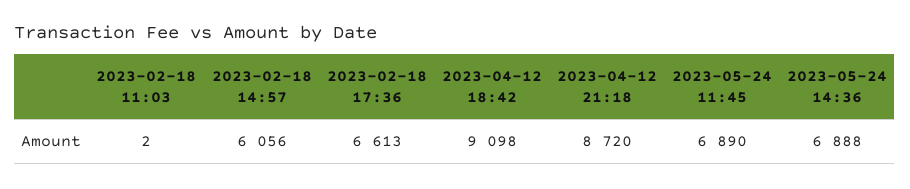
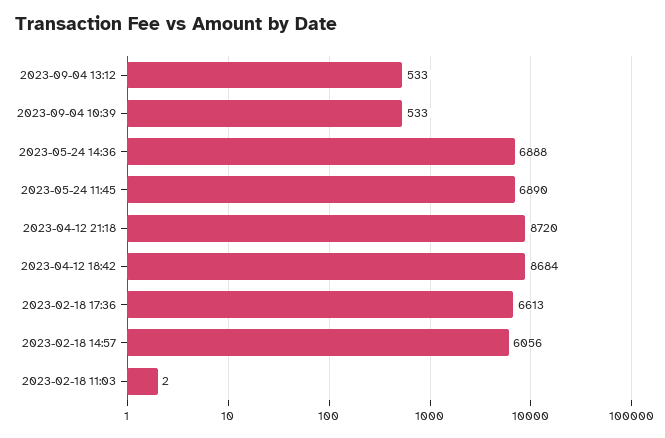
2023-04-12 18:42: 9098 -> 8684
2023-09-04 13:12: none -> 533
2023-09-04 10:39: none -> 533

